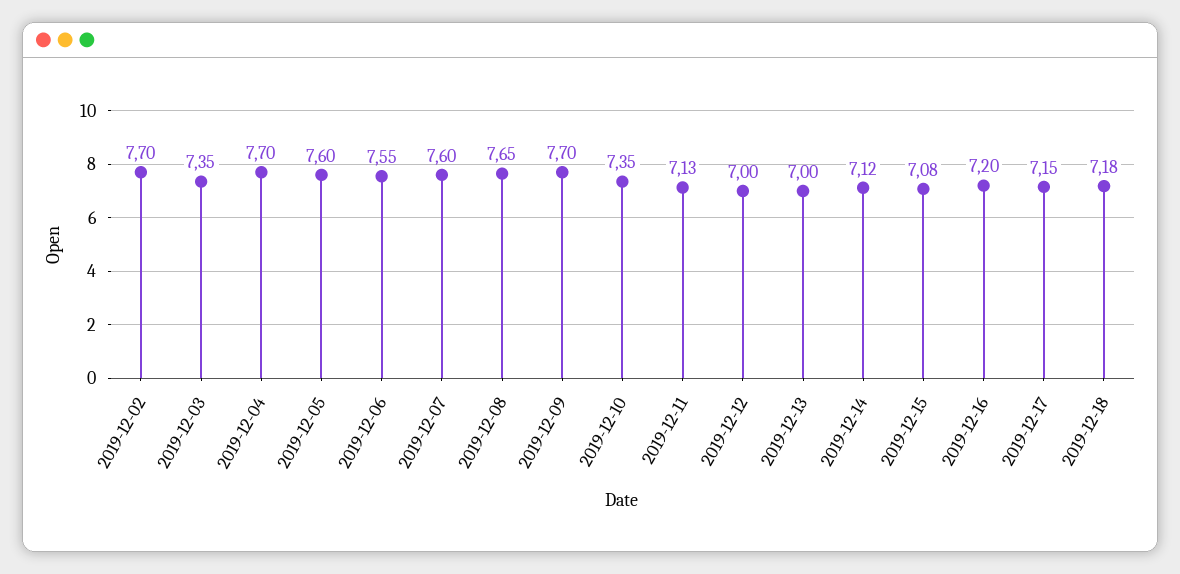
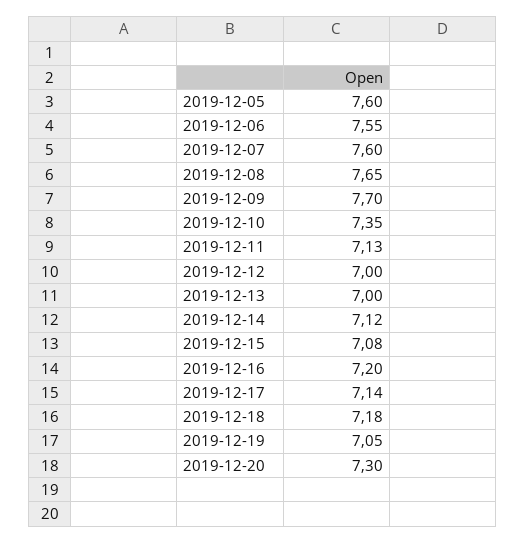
2019-12-02: 7.7 -> none
2019-12-03: 7.35 -> none
2019-12-04: 7.7 -> none
2019-12-17: 7.15 -> 7.14
2019-12-19: none -> 7.05
2019-12-20: none -> 7.3

